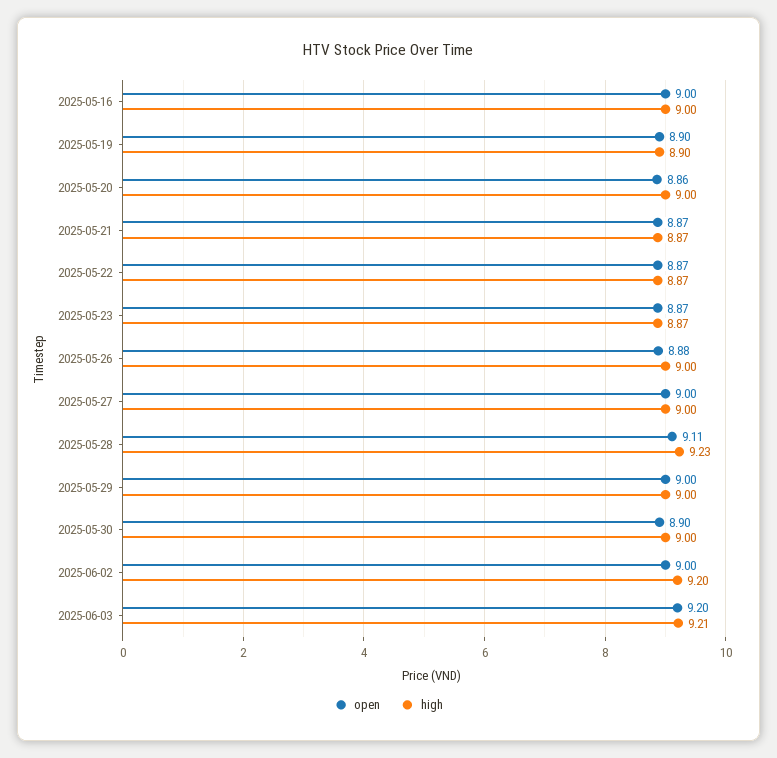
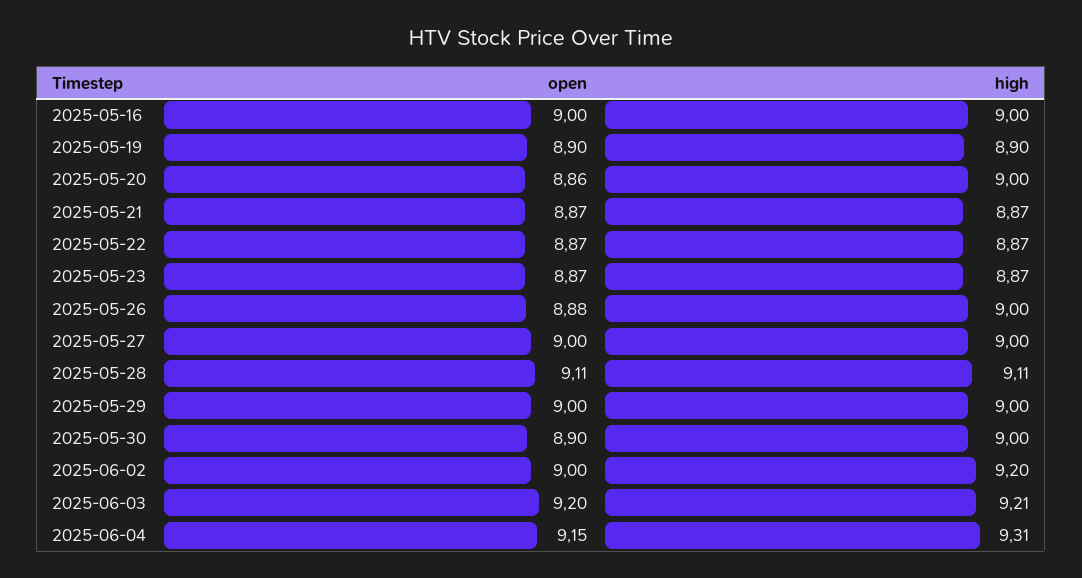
high, 2025-05-28: 9.23 -> 9.11
open, 2025-06-04: none -> 9.15
high, 2025-06-04: none -> 9.31

